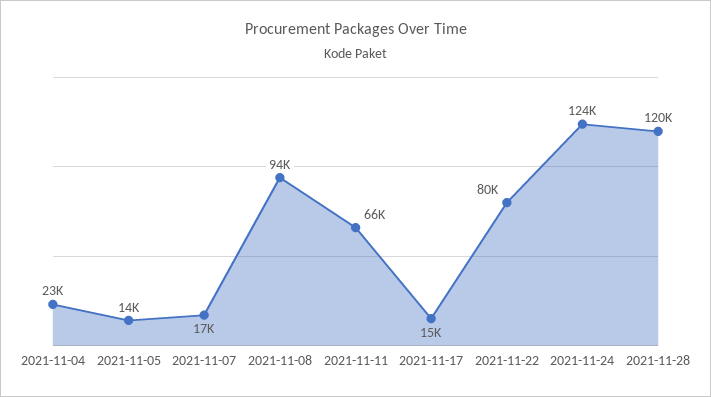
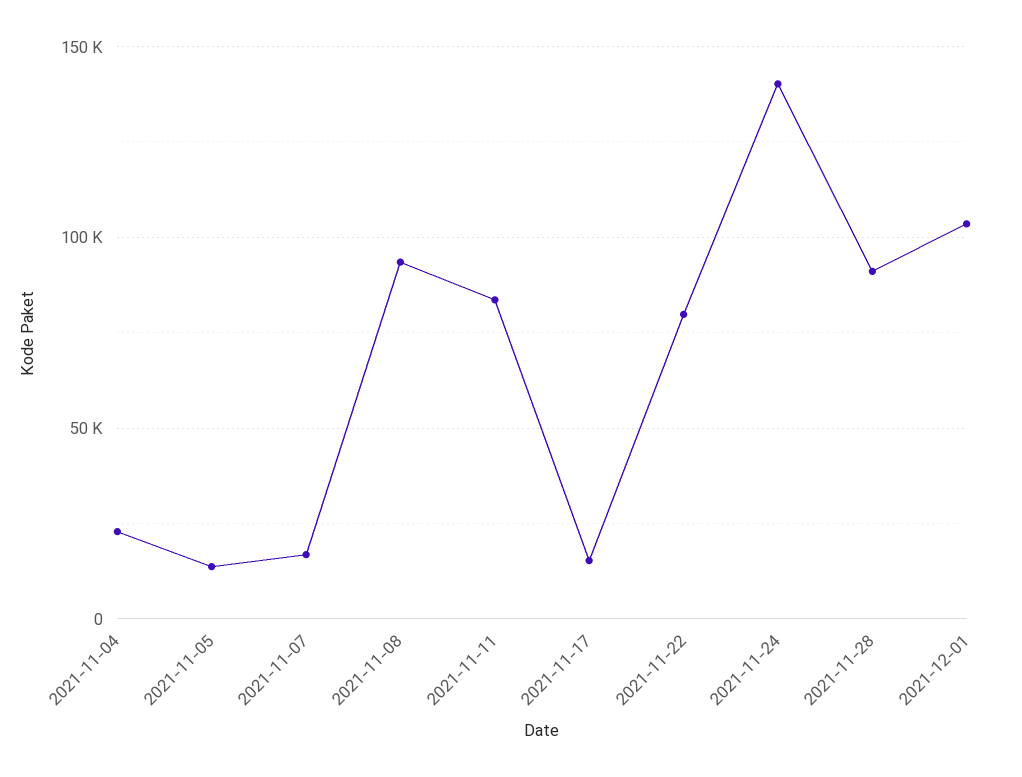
2021-11-11: 66000 -> 85000
2021-11-24: 124000 -> 140000
2021-11-28: 120000 -> 90000
2021-12-01: none -> 105000

